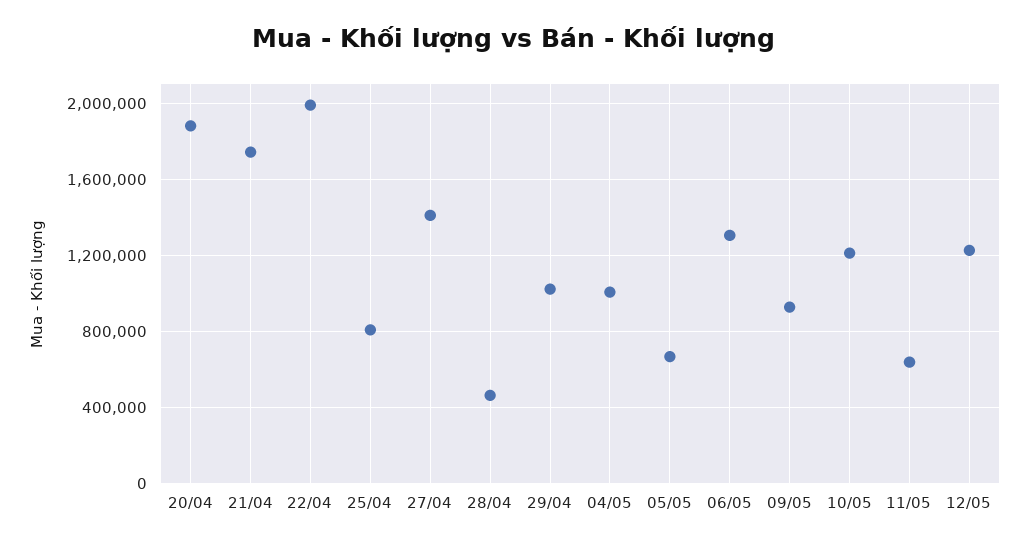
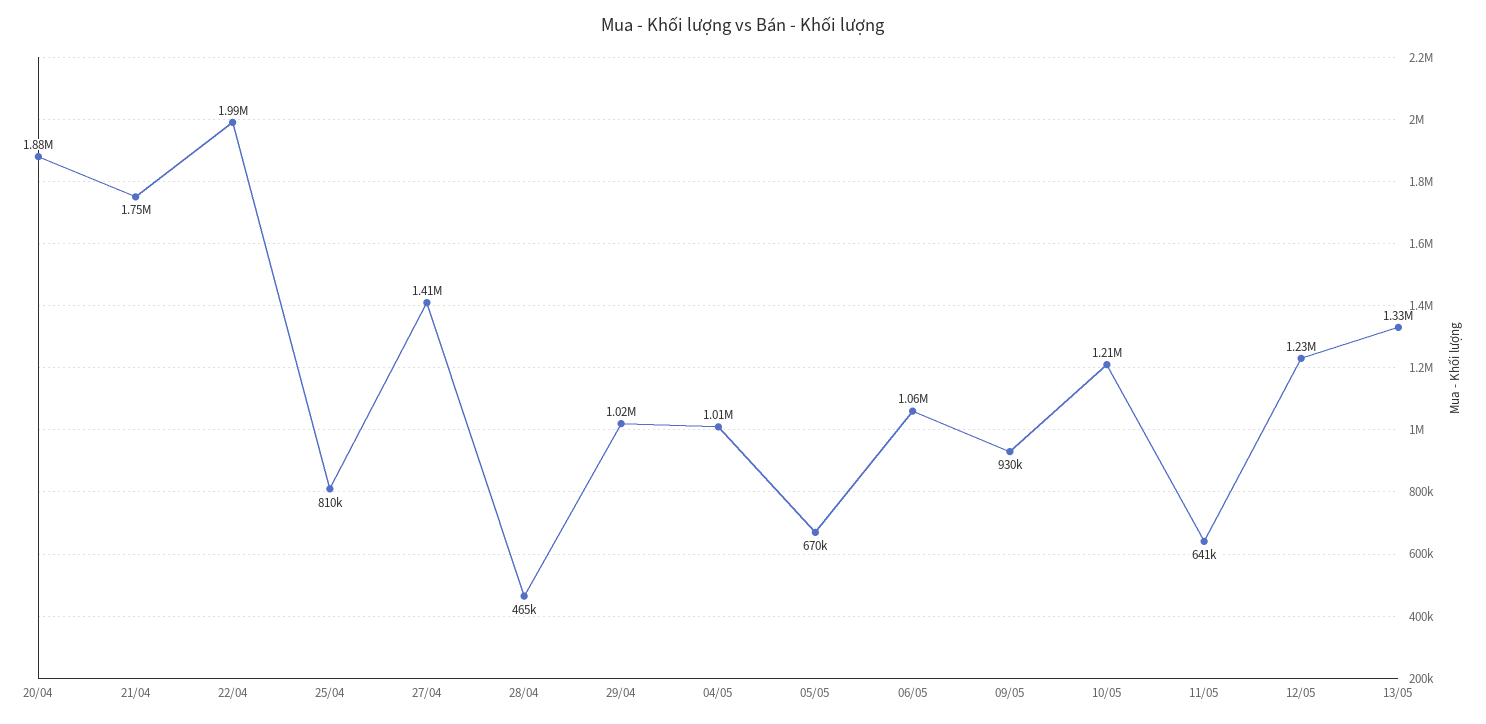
06/05: 1300000 -> 1060000
13/05: none -> 1330000

